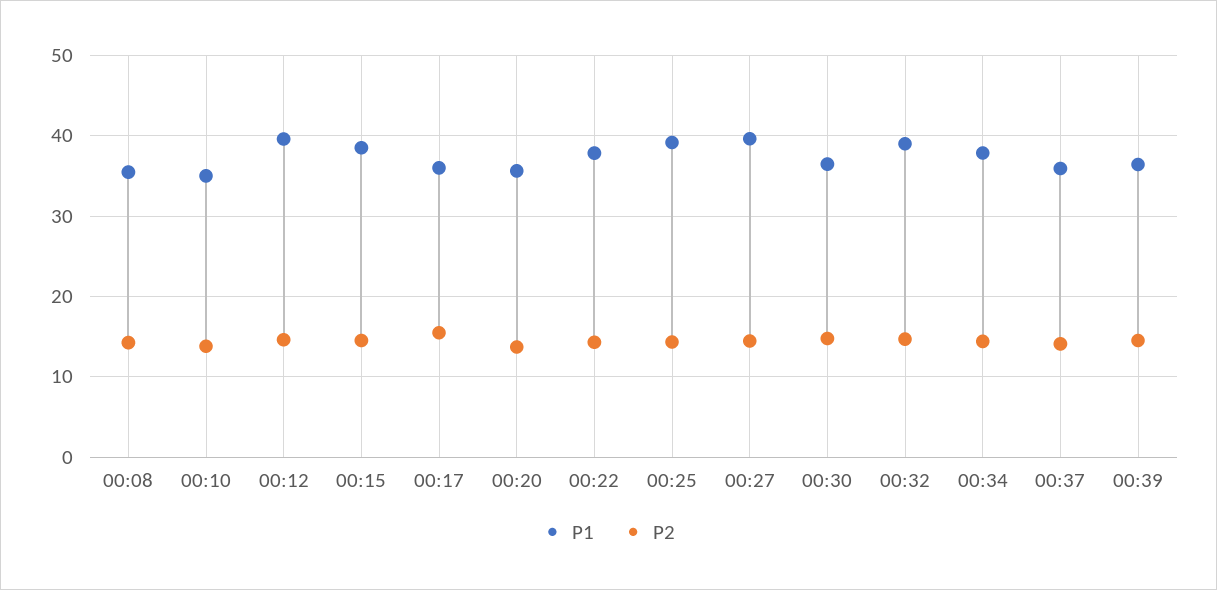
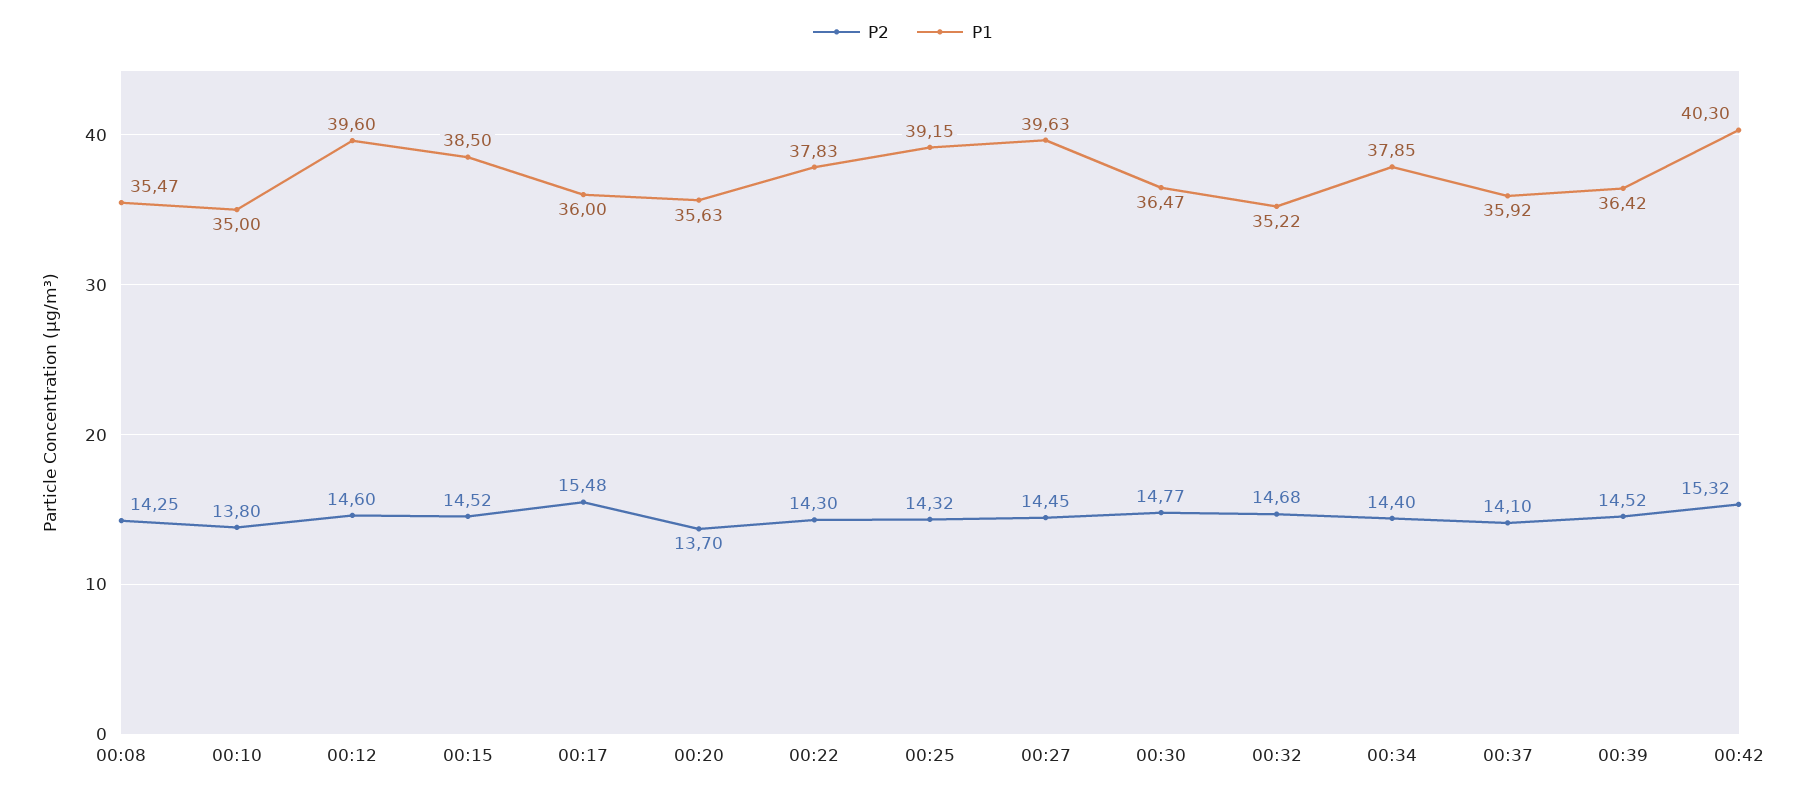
P1, 00:32: 39 -> 35.22
P2, 00:42: none -> 15.32
P1, 00:42: none -> 40.3

